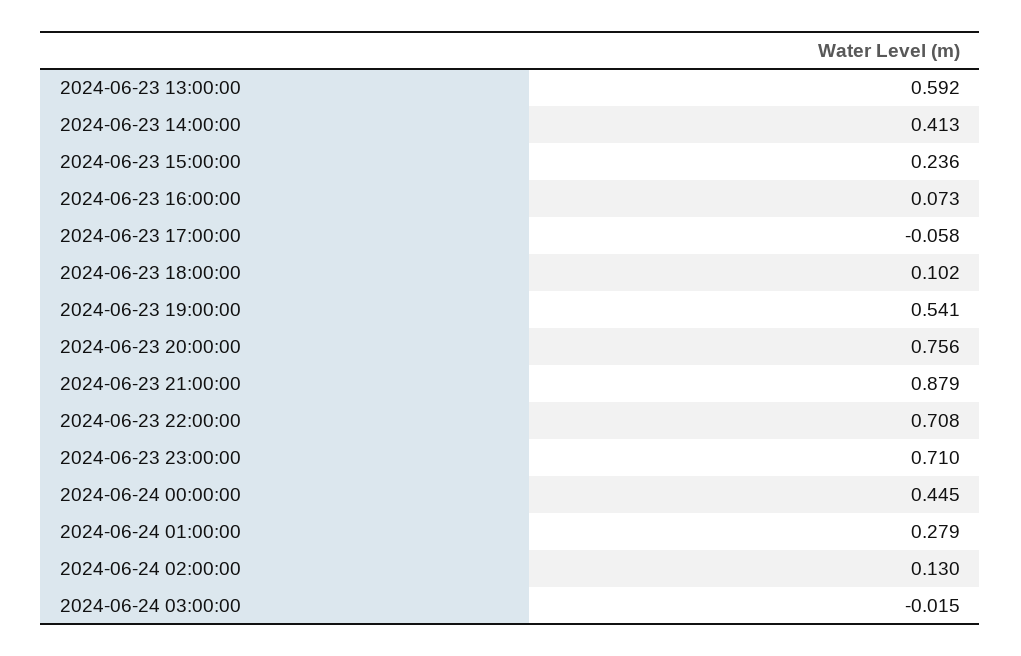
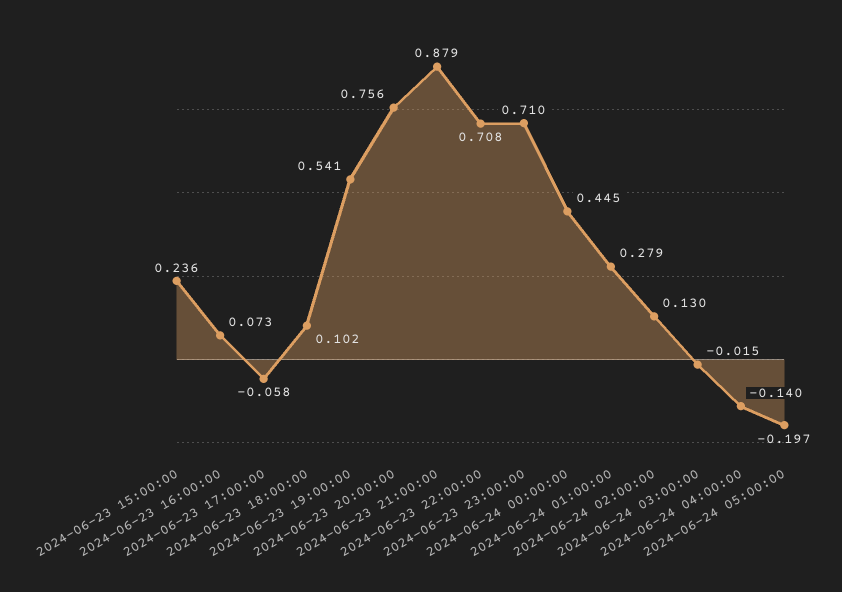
2024-06-23 13:00:00: 0.592 -> none
2024-06-23 14:00:00: 0.413 -> none
2024-06-24 04:00:00: none -> -0.14
2024-06-24 05:00:00: none -> -0.197

